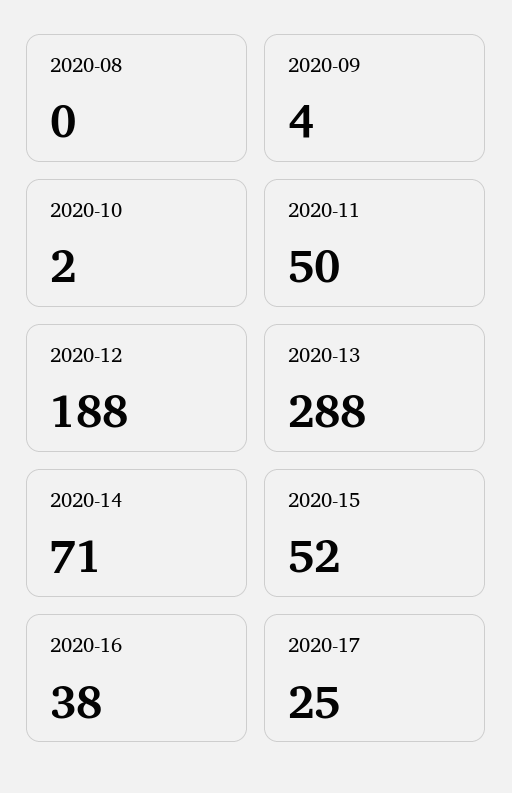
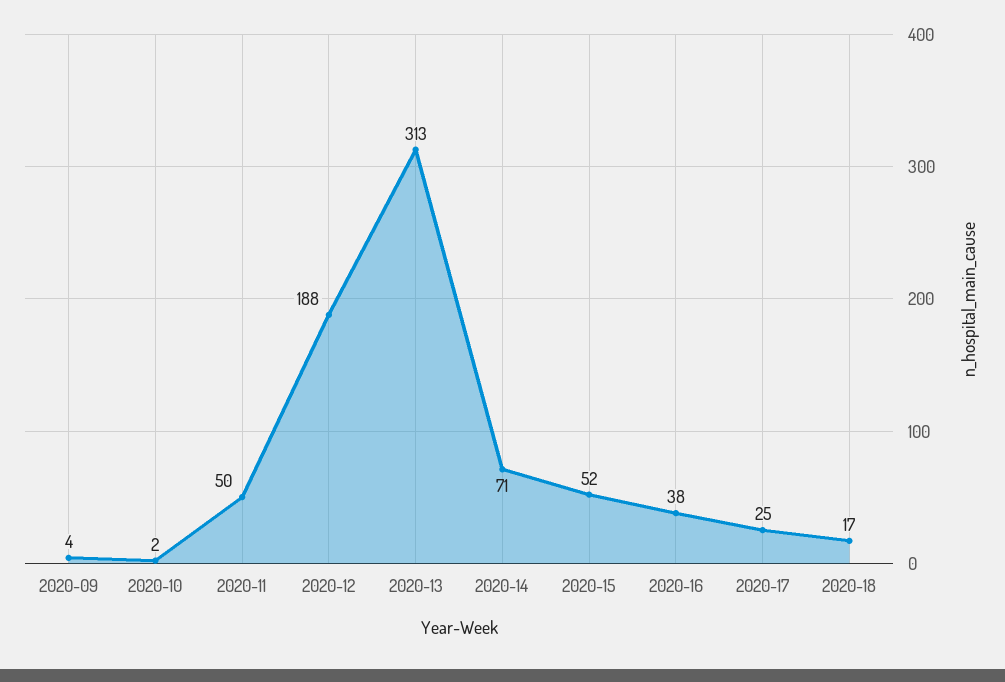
2020-08: 0 -> none
2020-13: 288 -> 313
2020-18: none -> 17

